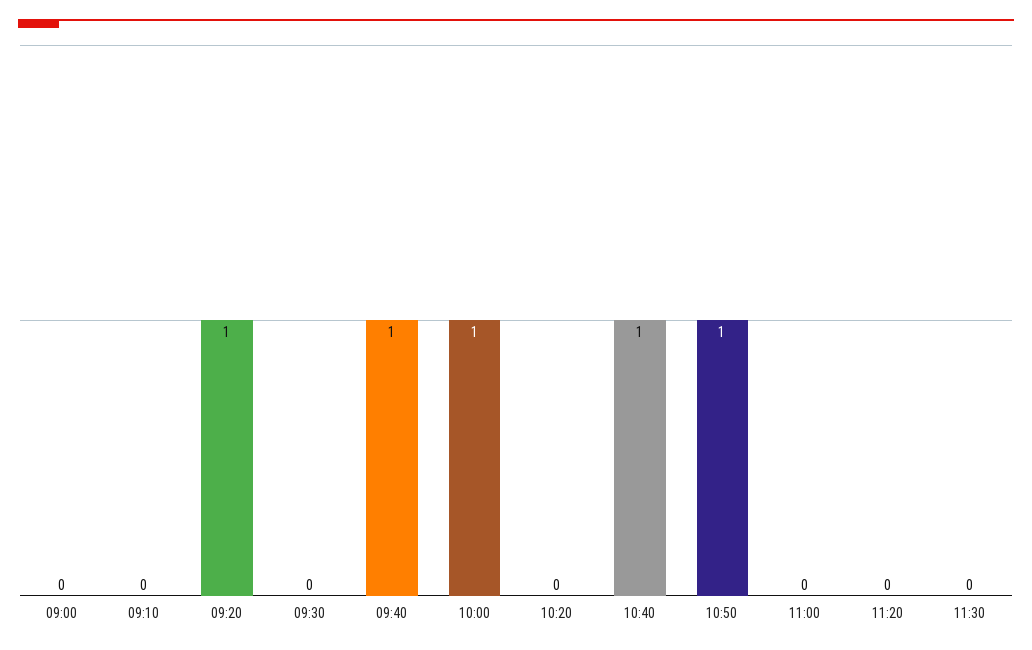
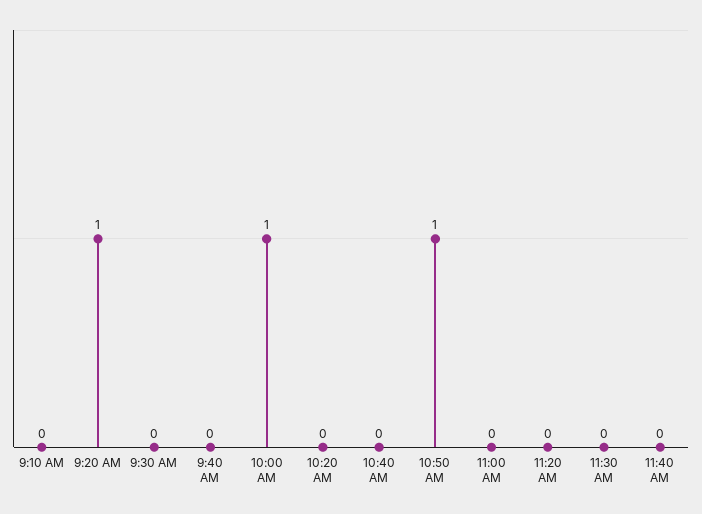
09:00: 0 -> none
09:40: 1 -> 0
10:40: 1 -> 0
11:40 AM: none -> 0

